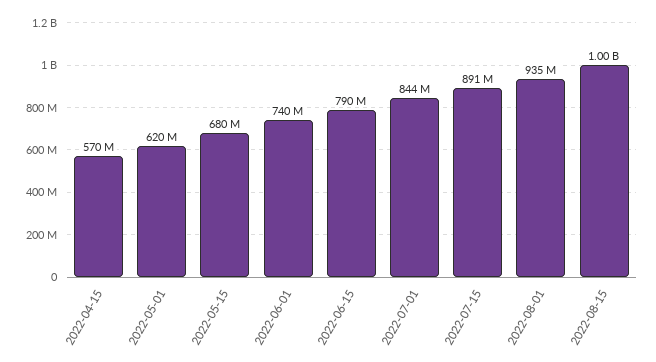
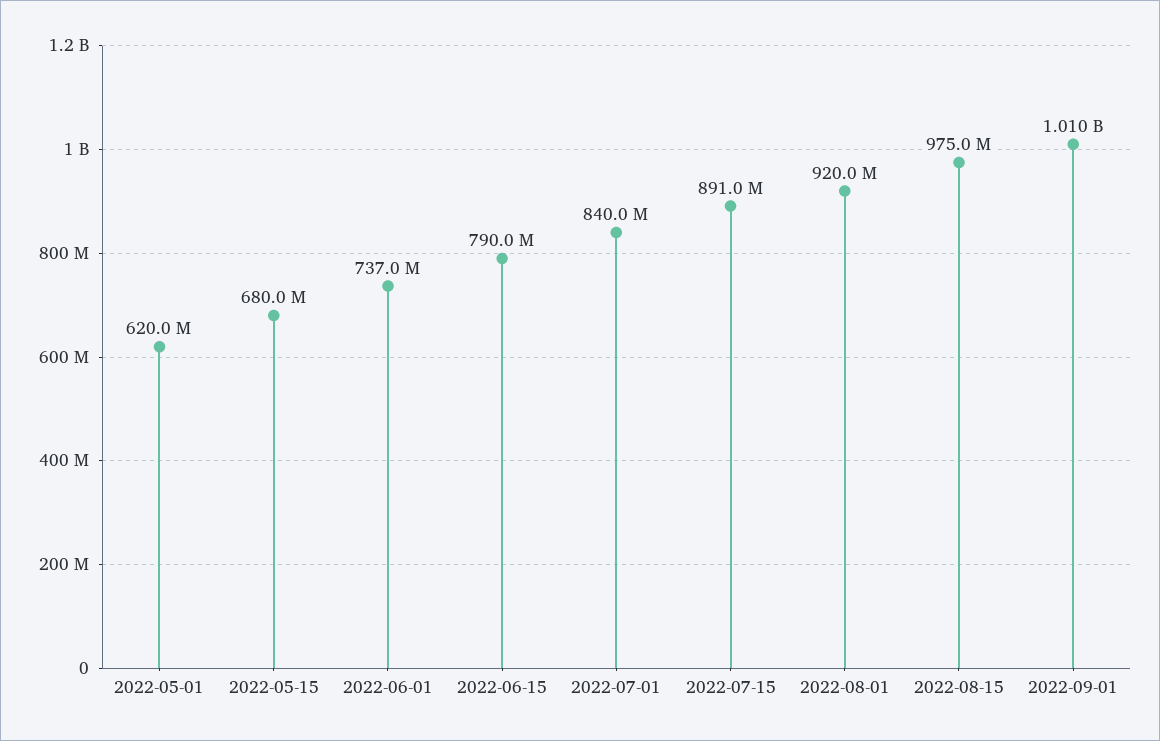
2022-04-15: 570000000 -> none
2022-06-01: 740000000 -> 737000000
2022-07-01: 844000000 -> 840000000
2022-08-01: 935000000 -> 920000000
2022-08-15: 1000000000 -> 975000000
2022-09-01: none -> 1010000000

